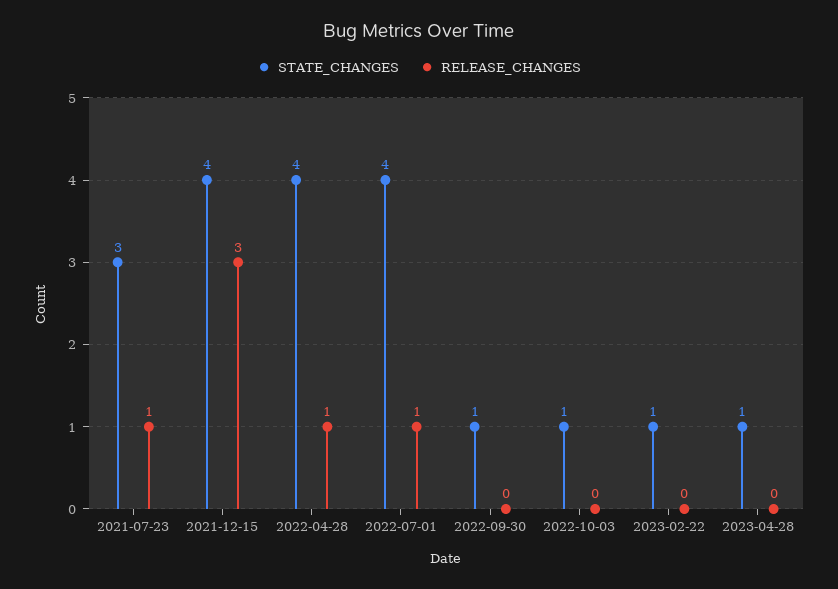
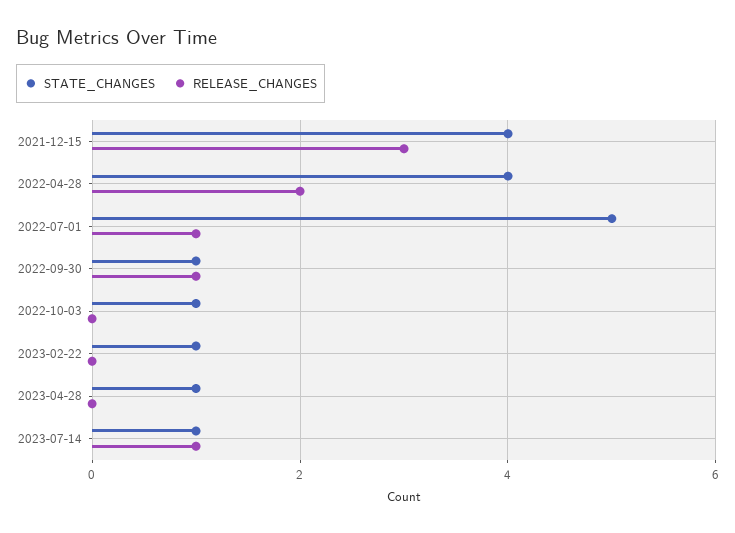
STATE_CHANGES, 2021-07-23: 3 -> none
RELEASE_CHANGES, 2021-07-23: 1 -> none
RELEASE_CHANGES, 2022-04-28: 1 -> 2
STATE_CHANGES, 2022-07-01: 4 -> 5
RELEASE_CHANGES, 2022-09-30: 0 -> 1
STATE_CHANGES, 2023-07-14: none -> 1
RELEASE_CHANGES, 2023-07-14: none -> 1

